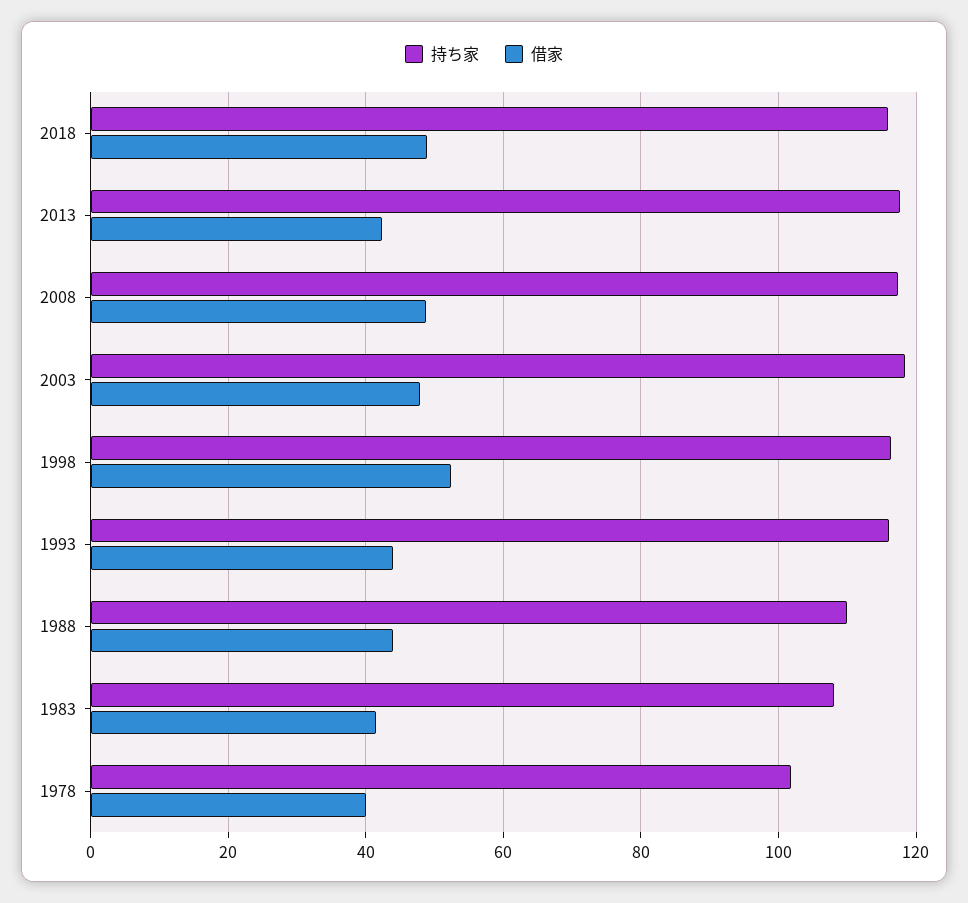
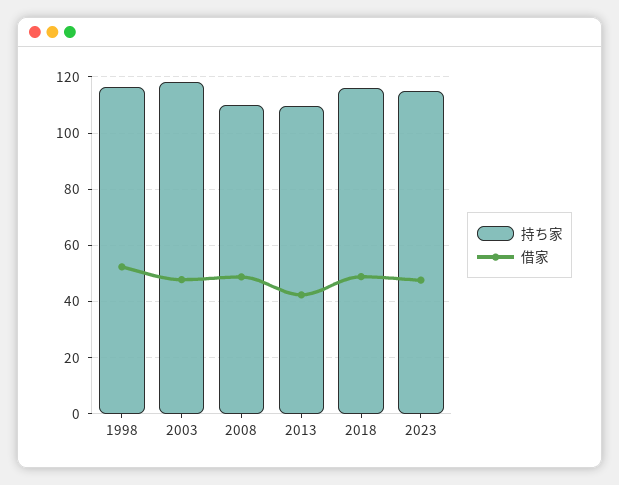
持ち家, 2013: 118 -> 110
持ち家, 2008: 118 -> 110
持ち家, 1993: 116 -> none
借家, 1993: 44 -> none
持ち家, 1988: 110 -> none
借家, 1988: 44 -> none
持ち家, 1983: 108 -> none
借家, 1983: 42 -> none
持ち家, 1978: 102 -> none
借家, 1978: 40 -> none
持ち家, 2023: none -> 115
借家, 2023: none -> 47.5

